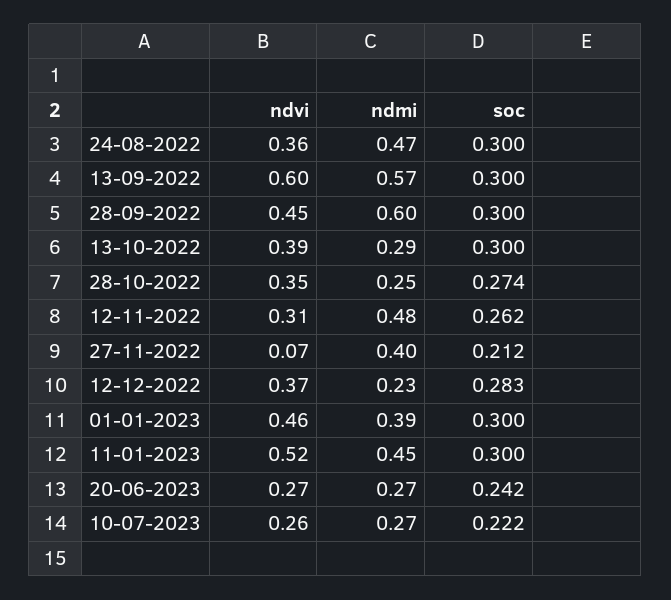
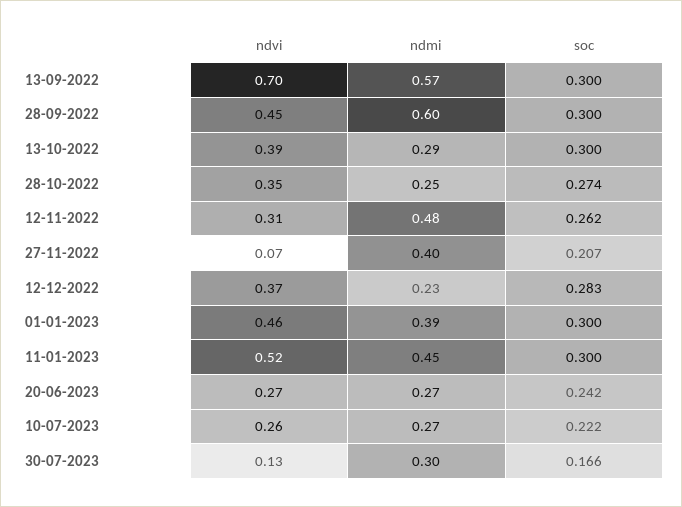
ndvi, 24-08-2022: 0.36 -> none
ndmi, 24-08-2022: 0.47 -> none
soc, 24-08-2022: 0.3 -> none
ndvi, 13-09-2022: 0.6 -> 0.7
soc, 27-11-2022: 0.212 -> 0.207
ndvi, 30-07-2023: none -> 0.13
ndmi, 30-07-2023: none -> 0.3
soc, 30-07-2023: none -> 0.166

